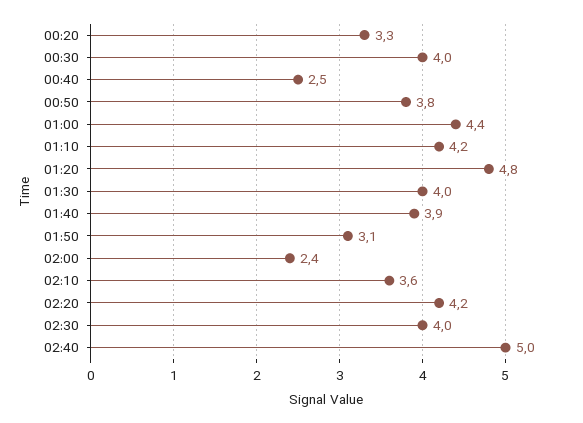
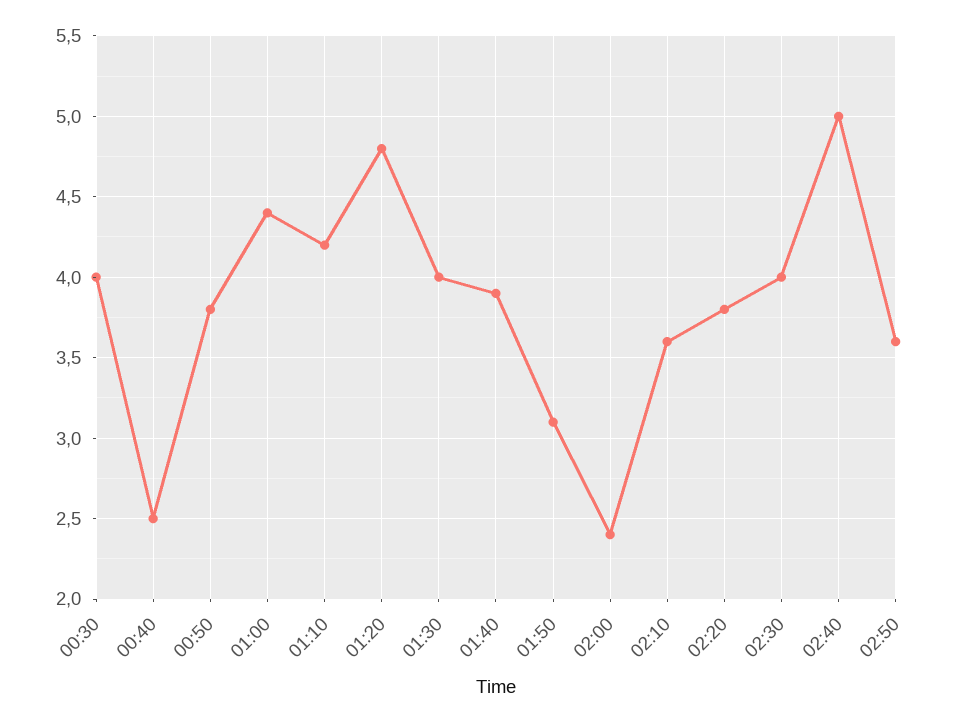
00:20: 3.3 -> none
02:20: 4.2 -> 3.8
02:50: none -> 3.6

